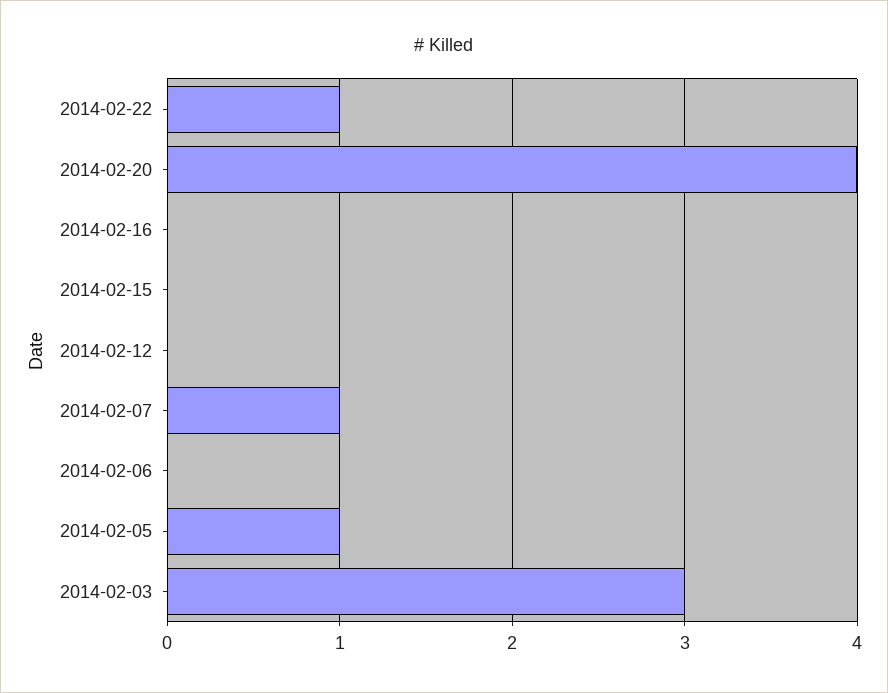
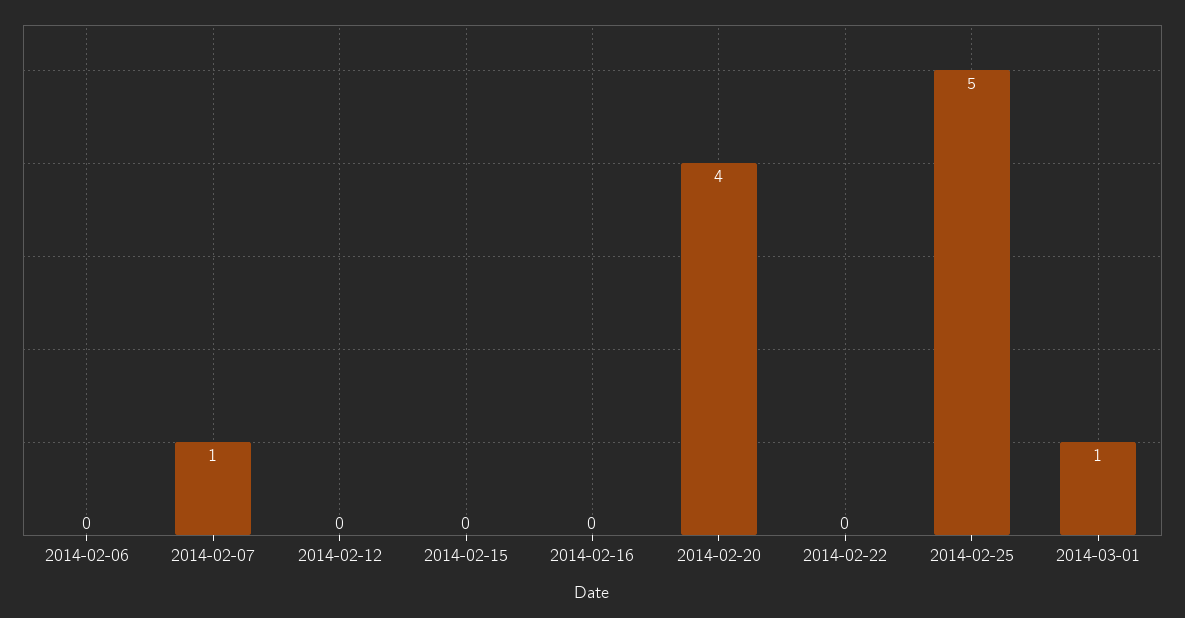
2014-02-22: 1 -> 0
2014-02-05: 1 -> none
2014-02-03: 3 -> none
2014-02-25: none -> 5
2014-03-01: none -> 1

